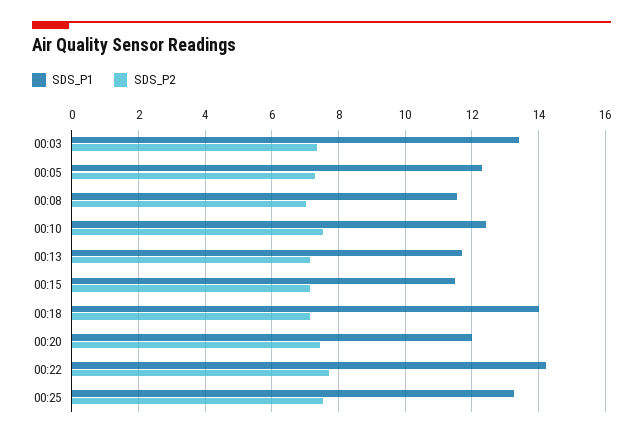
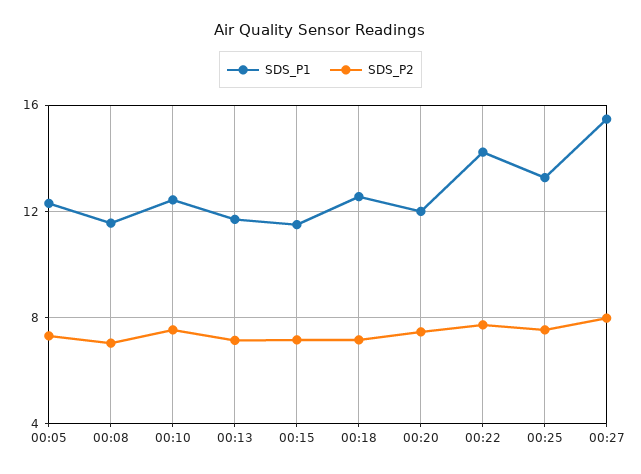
SDS_P1, 00:03: 13.4 -> none
SDS_P2, 00:03: 7.4 -> none
SDS_P1, 00:18: 14 -> 12.5
SDS_P1, 00:27: none -> 15.5
SDS_P2, 00:27: none -> 8

